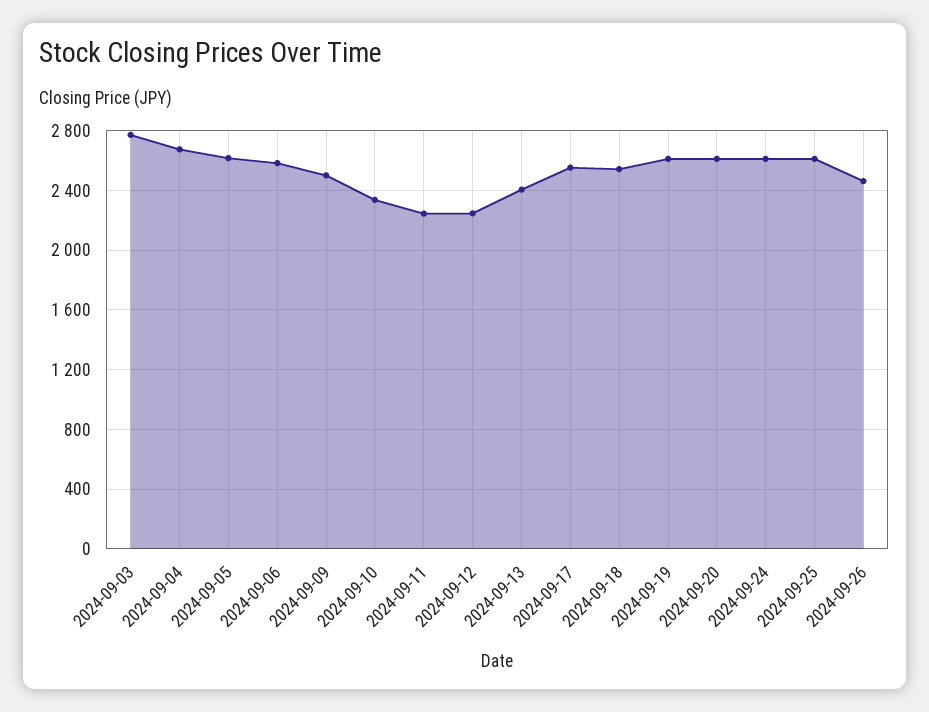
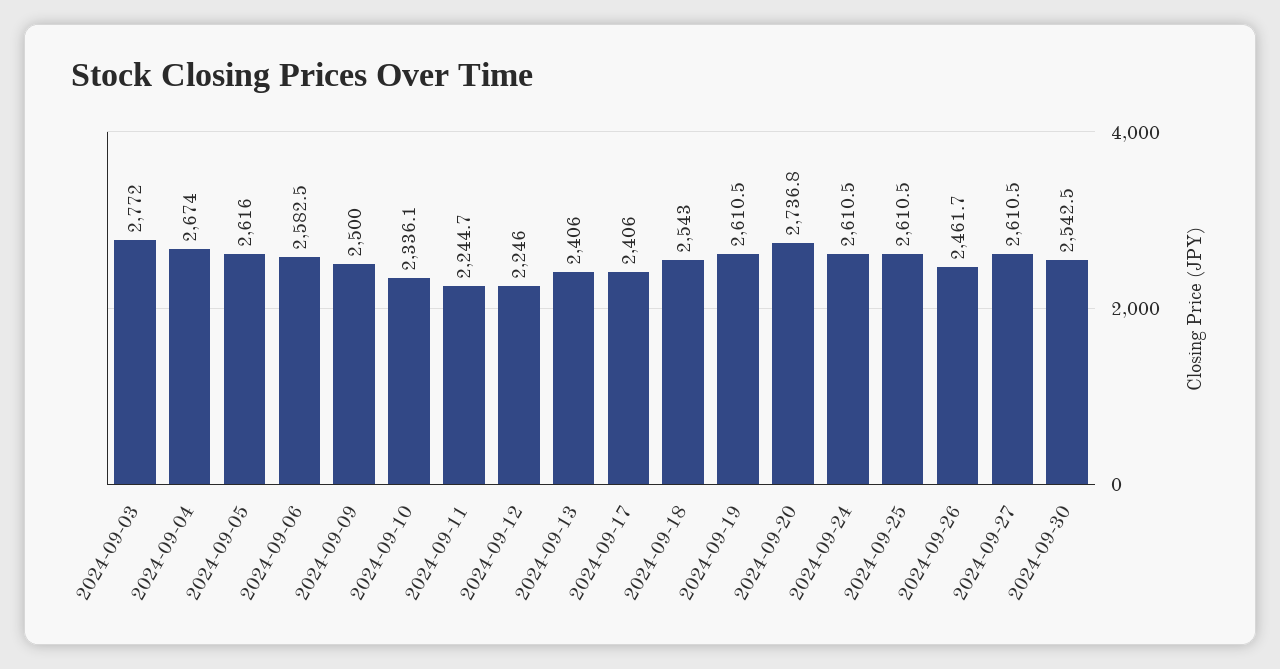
2024-09-17: 2550 -> 2406
2024-09-20: 2600 -> 2736.8
2024-09-27: none -> 2610.5
2024-09-30: none -> 2542.5

